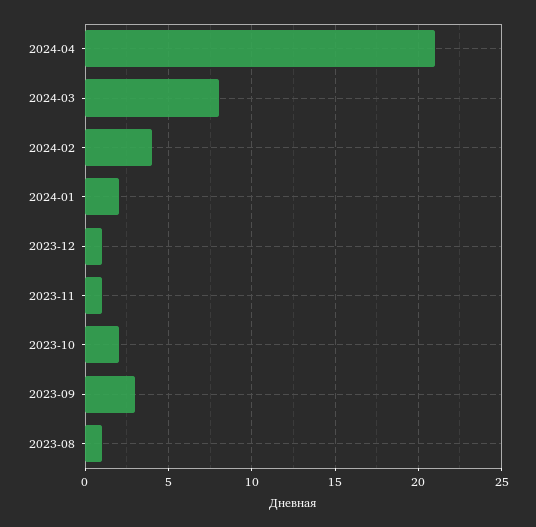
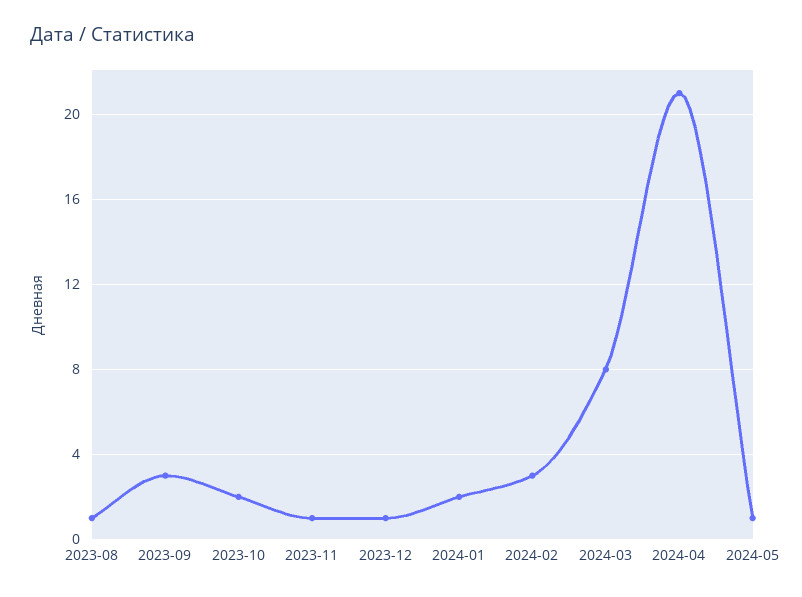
2024-02: 4 -> 3
2024-05: none -> 1

